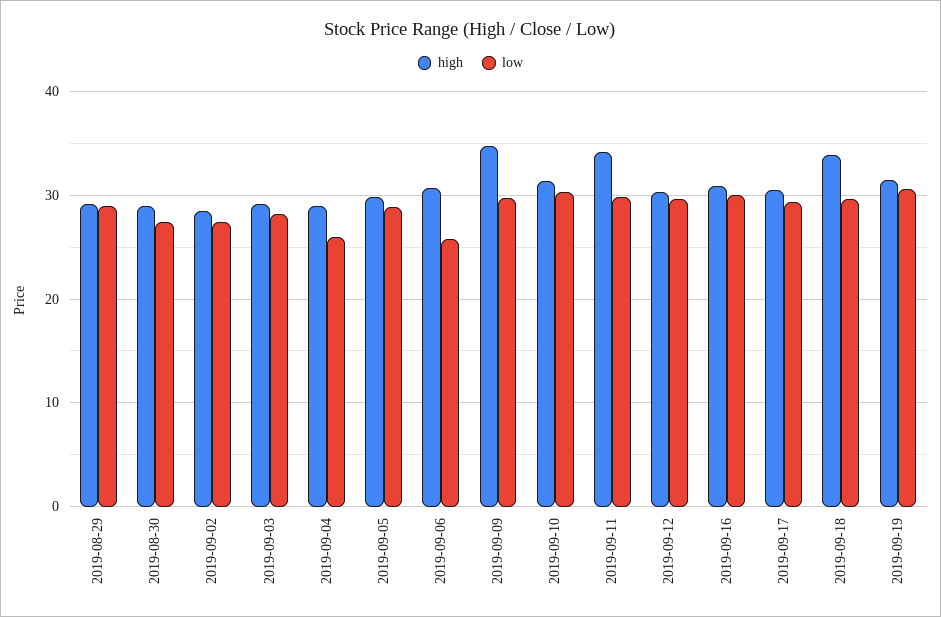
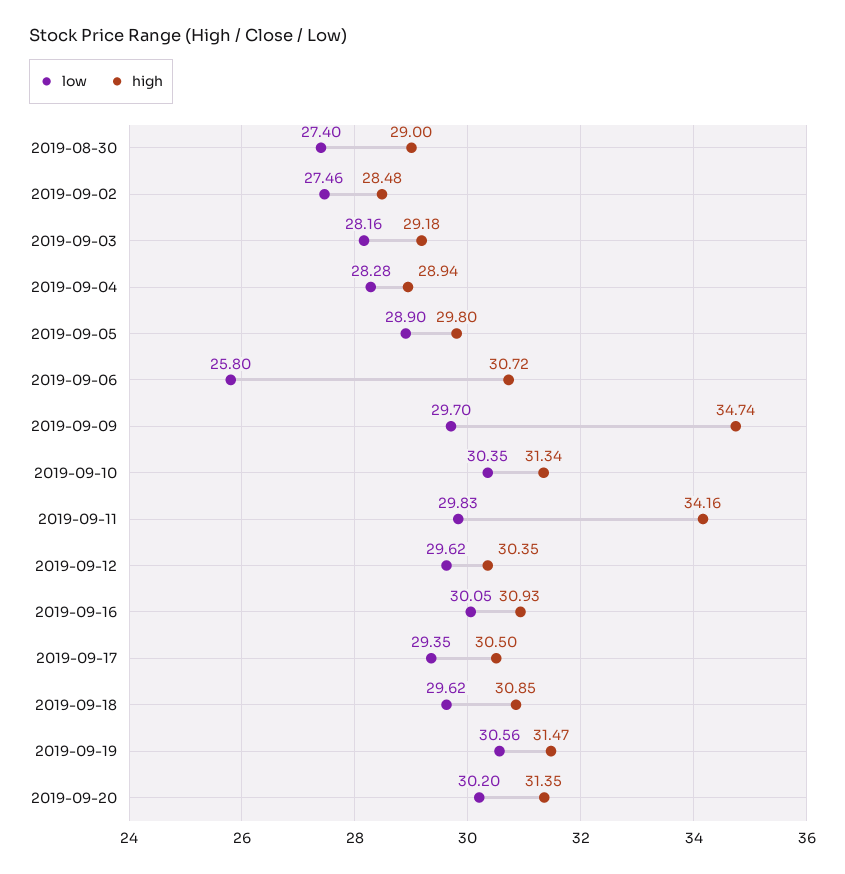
high, 2019-08-29: 29 -> none
low, 2019-08-29: 29 -> none
low, 2019-09-04: 26 -> 28.28
high, 2019-09-18: 34 -> 30.85
low, 2019-09-20: none -> 30.2
high, 2019-09-20: none -> 31.35

